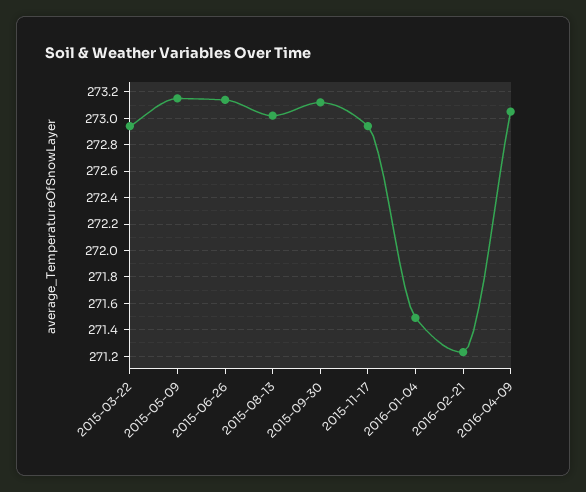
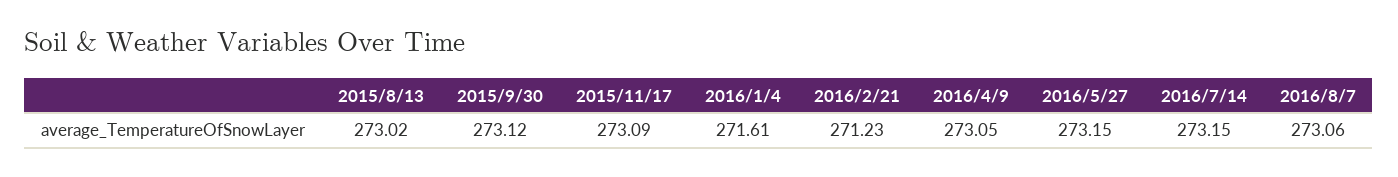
2015-03-22: 272.95 -> none
2015-05-09: 273.15 -> none
2015-06-26: 273.15 -> none
2015-11-17: 272.95 -> 273.09
2016-01-04: 271.5 -> 271.61
2016/5/27: none -> 273.15
2016/7/14: none -> 273.15
2016/8/7: none -> 273.06

